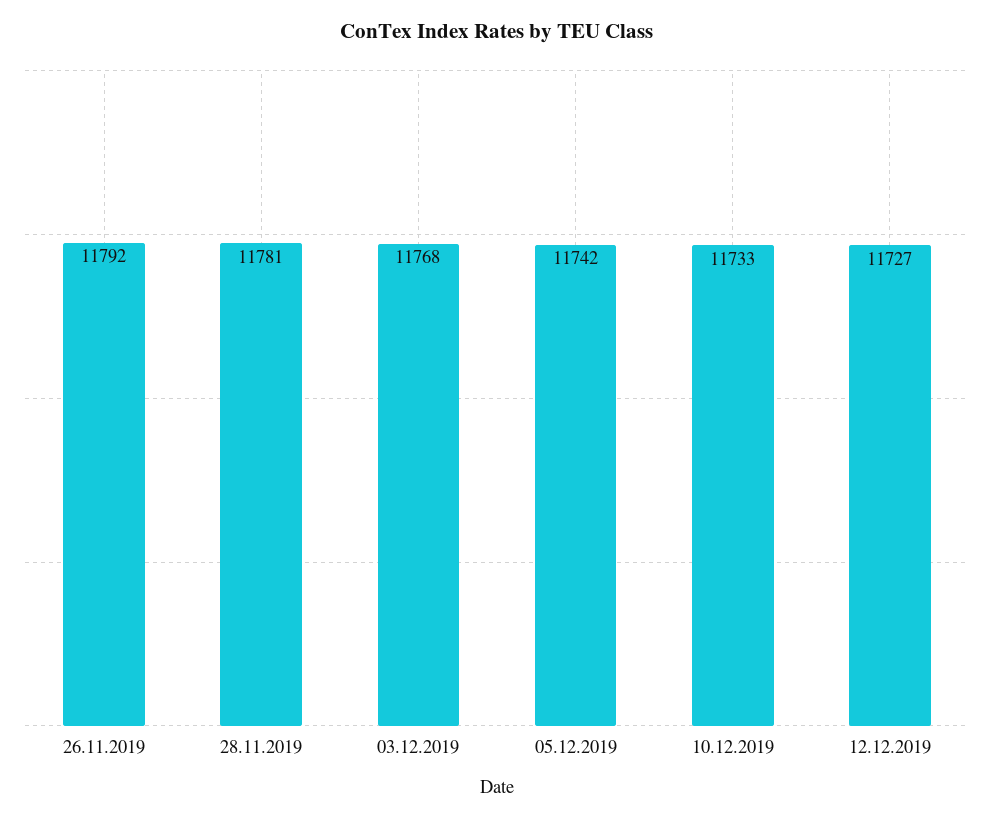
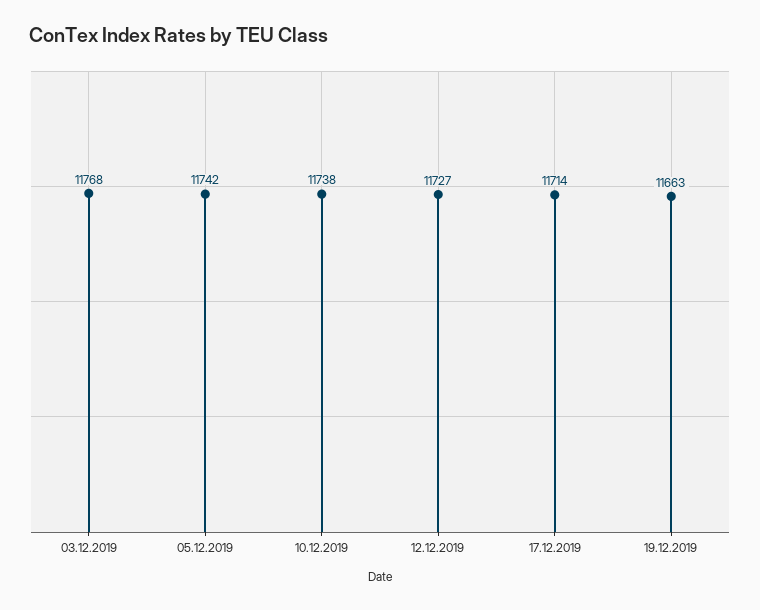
26.11.2019: 11792 -> none
28.11.2019: 11781 -> none
10.12.2019: 11733 -> 11738
17.12.2019: none -> 11714
19.12.2019: none -> 11663

